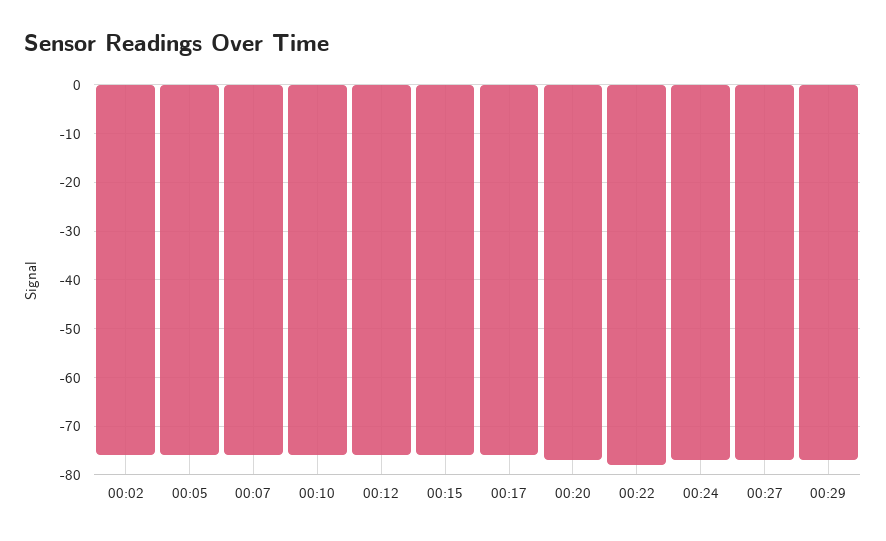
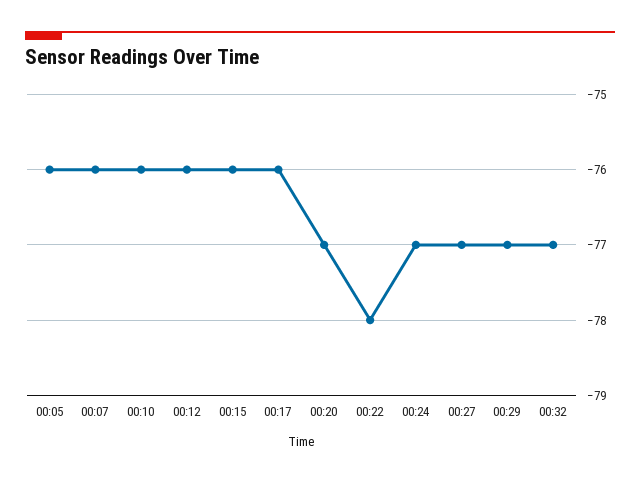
00:02: -75 -> none
00:32: none -> -77

